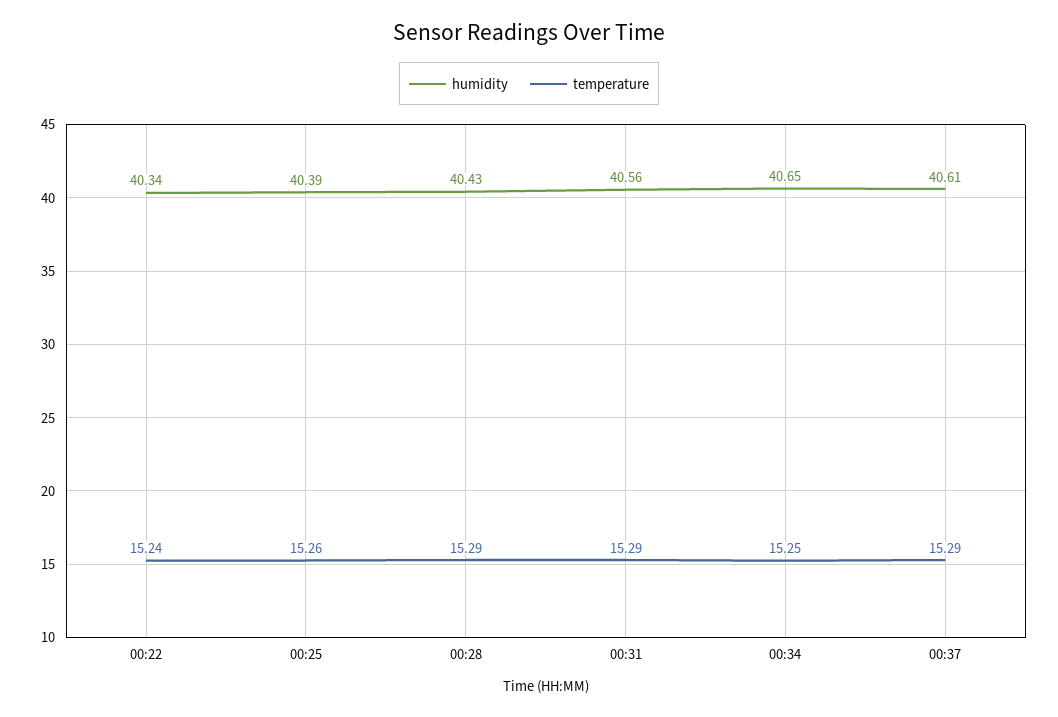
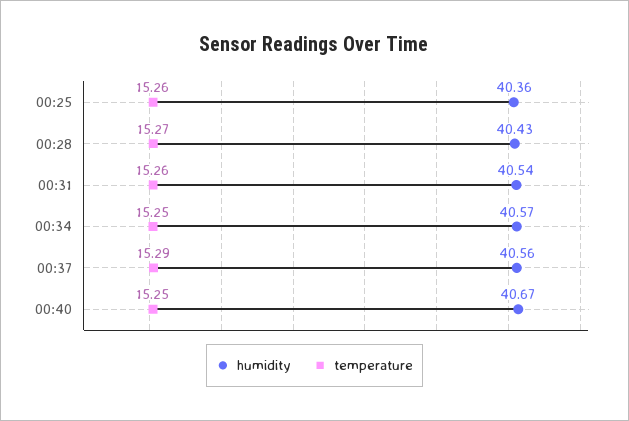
humidity, 00:22: 40.34 -> none
temperature, 00:22: 15.24 -> none
humidity, 00:25: 40.39 -> 40.36
temperature, 00:28: 15.29 -> 15.27
humidity, 00:31: 40.56 -> 40.54
temperature, 00:31: 15.29 -> 15.26
humidity, 00:34: 40.65 -> 40.57
humidity, 00:37: 40.61 -> 40.56
humidity, 00:40: none -> 40.67
temperature, 00:40: none -> 15.25

